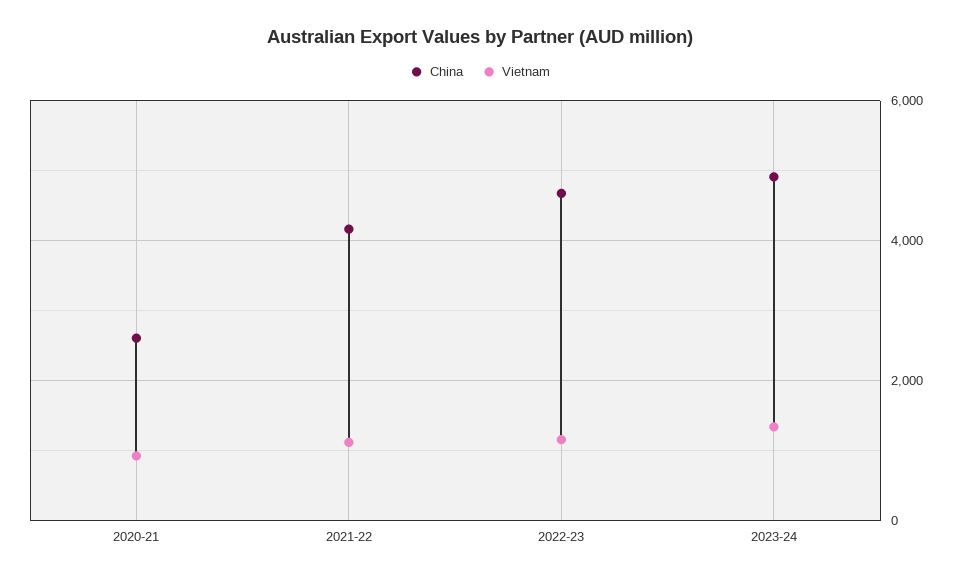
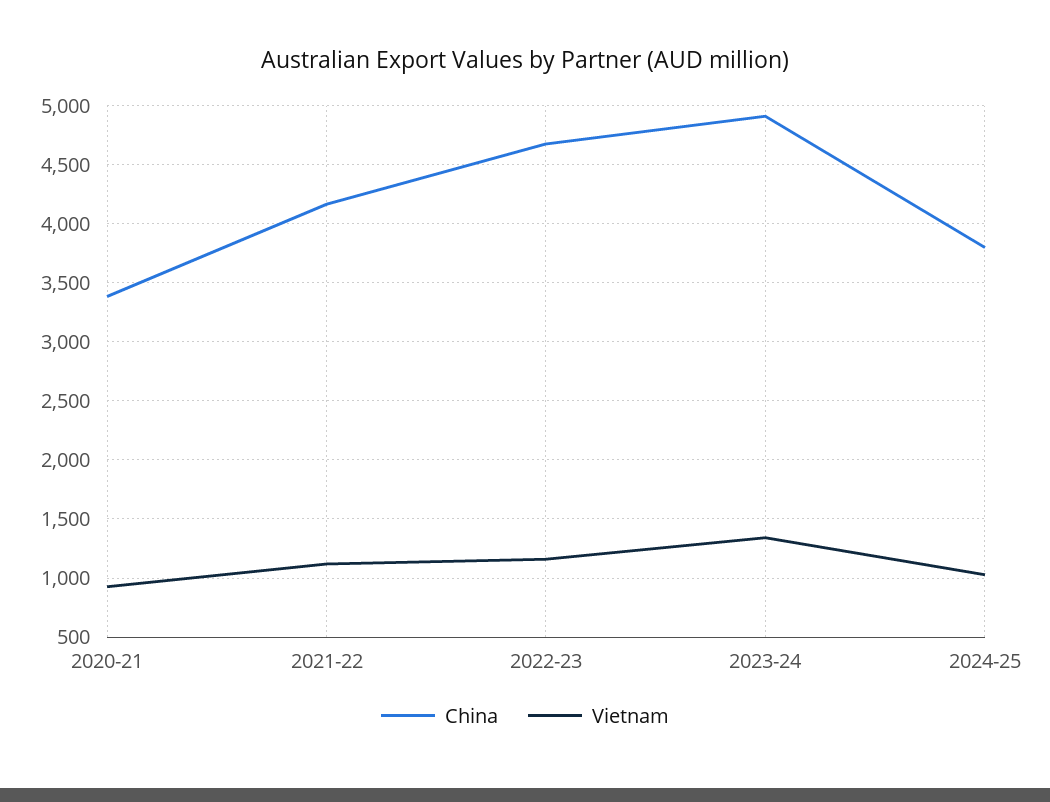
China, 2020-21: 2600 -> 3400
China, 2024-25: none -> 3800
Vietnam, 2024-25: none -> 1000

